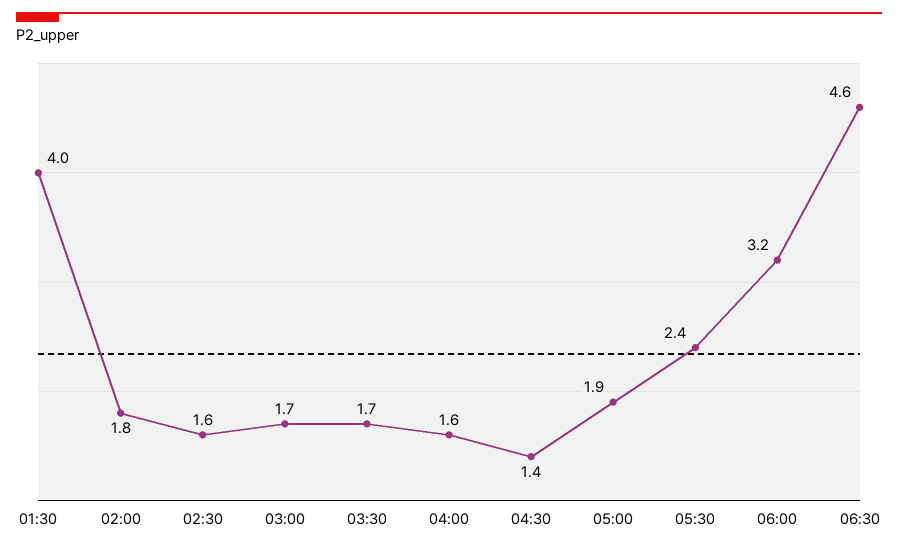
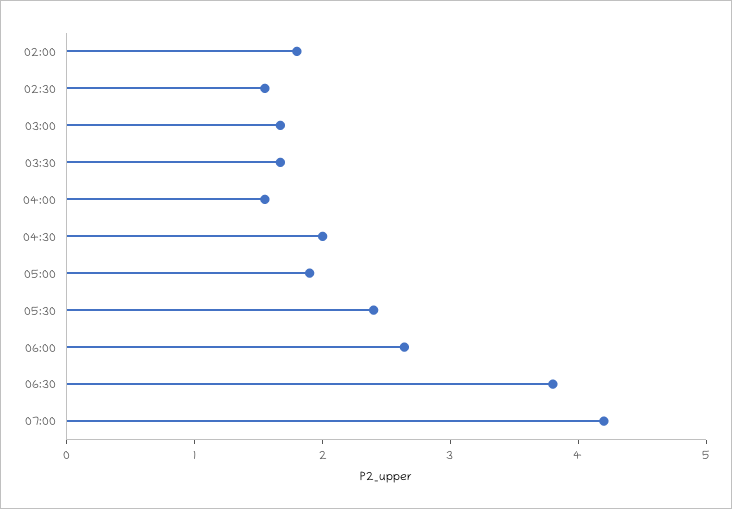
01:30: 4 -> none
04:30: 1.4 -> 2
06:00: 3.2 -> 2.6
06:30: 4.6 -> 3.8
07:00: none -> 4.2

